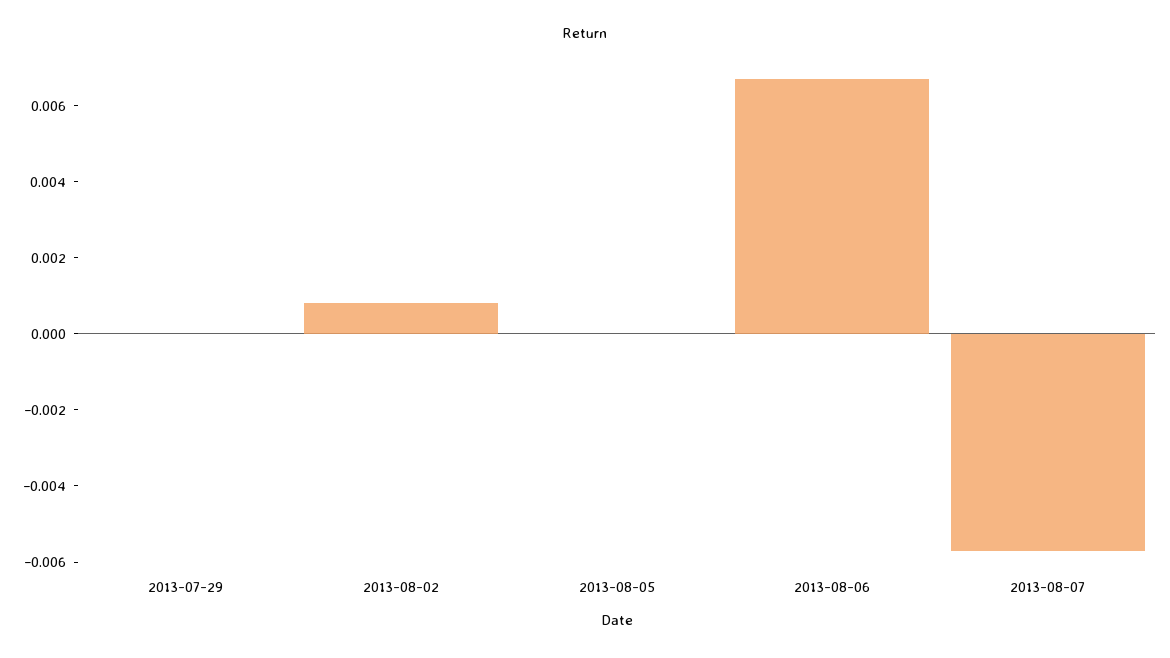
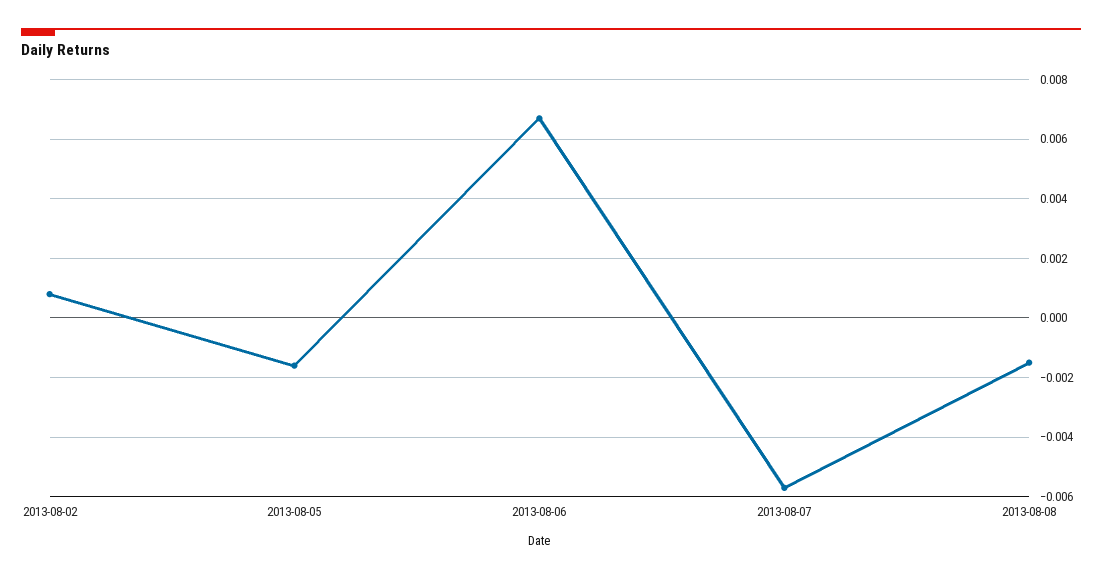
2013-07-29: 0 -> none
2013-08-05: 0 -> -0.0015
2013-08-08: none -> -0.0015

